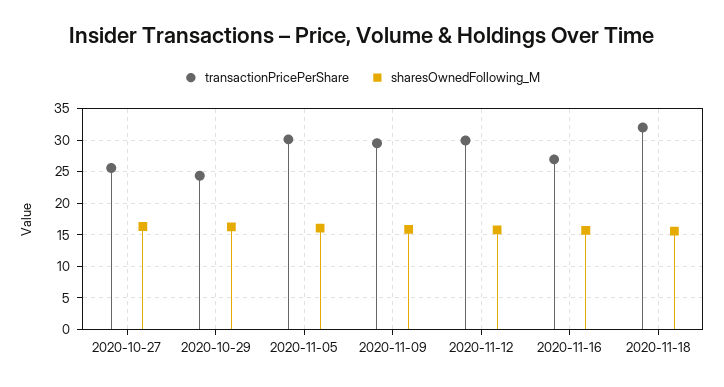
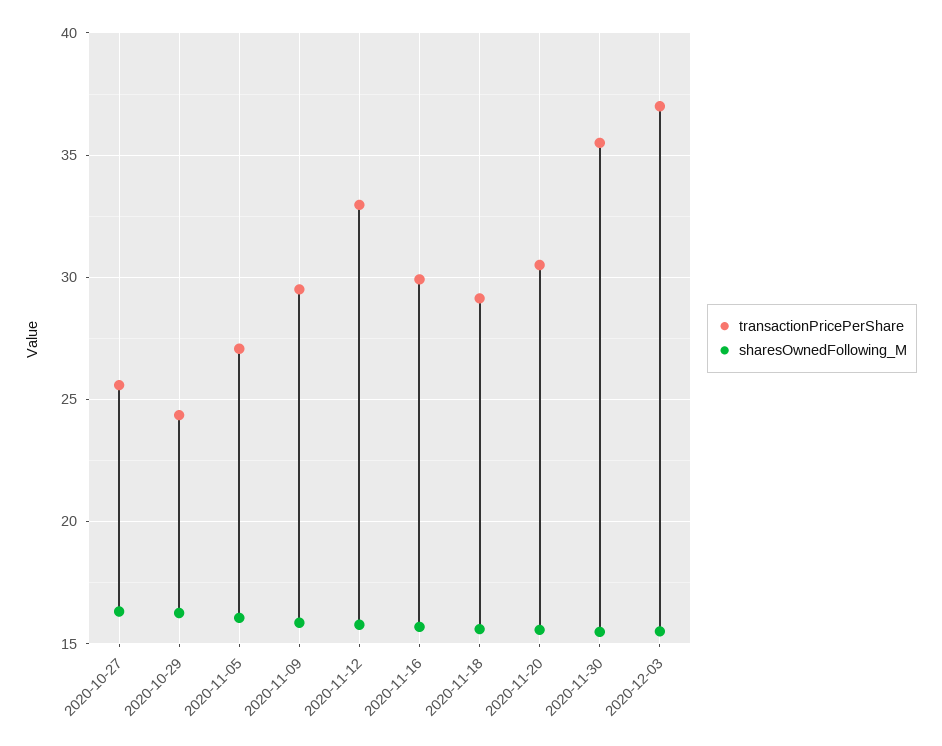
transactionPricePerShare, 2020-11-05: 30 -> 27
transactionPricePerShare, 2020-11-12: 30 -> 33
transactionPricePerShare, 2020-11-16: 27 -> 30
transactionPricePerShare, 2020-11-18: 32 -> 29
transactionPricePerShare, 2020-11-20: none -> 30.5
sharesOwnedFollowing_M, 2020-11-20: none -> 15.5
transactionPricePerShare, 2020-11-30: none -> 35.5
sharesOwnedFollowing_M, 2020-11-30: none -> 15.5
transactionPricePerShare, 2020-12-03: none -> 37
sharesOwnedFollowing_M, 2020-12-03: none -> 15.5

